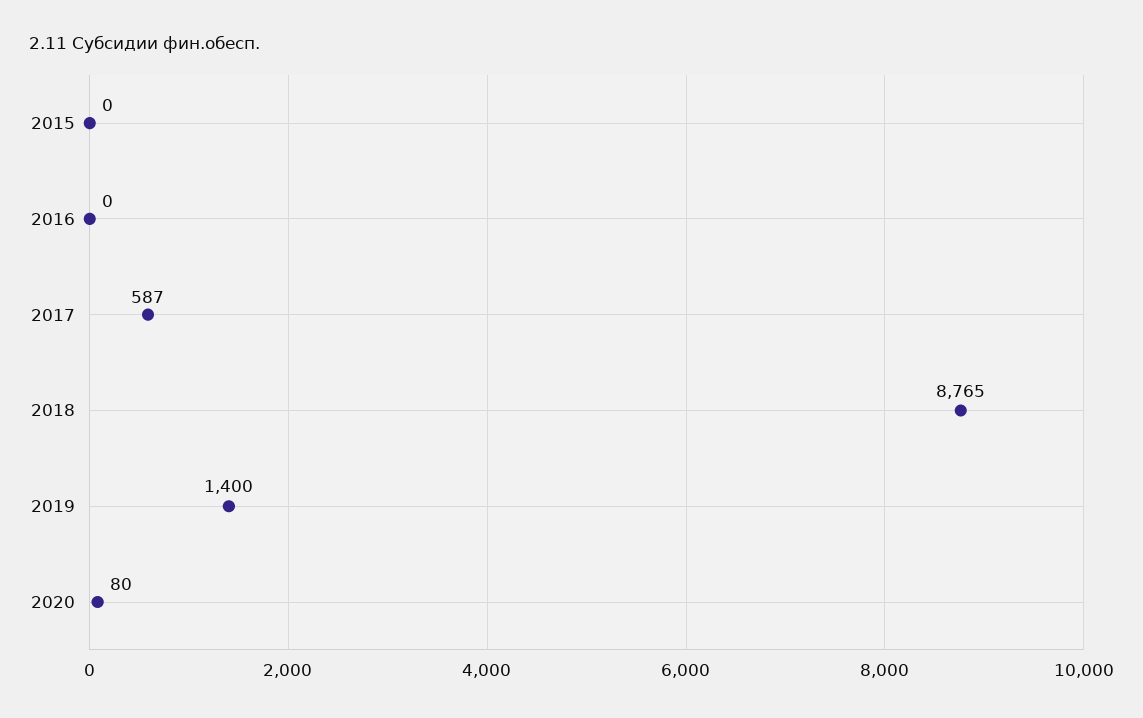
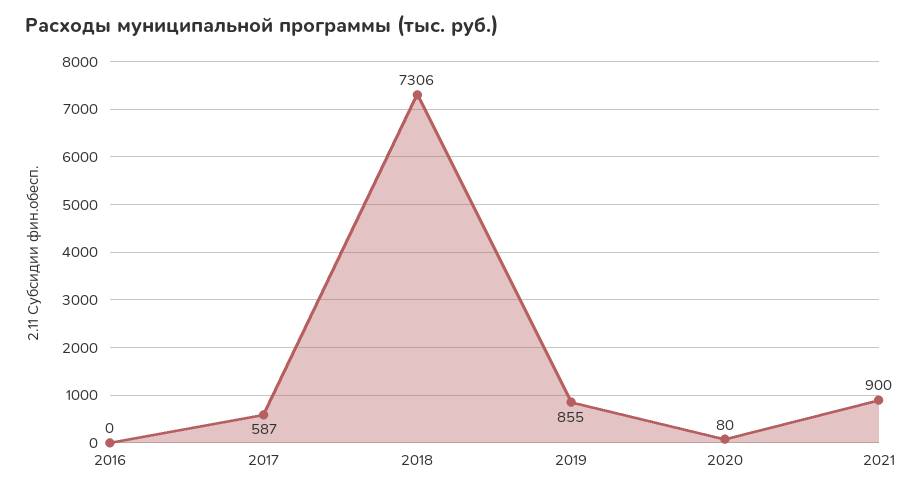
2015: 0 -> none
2018: 8765 -> 7306
2019: 1400 -> 855
2021: none -> 900

